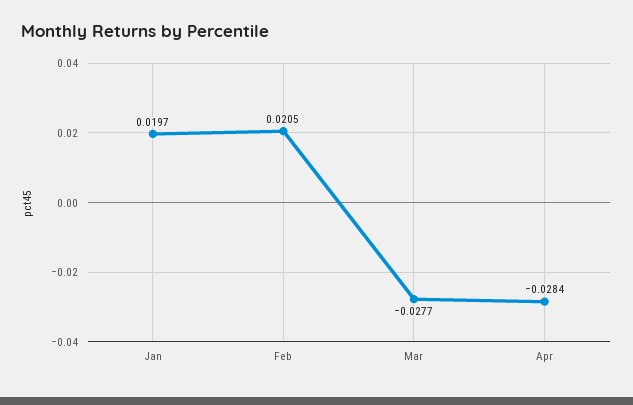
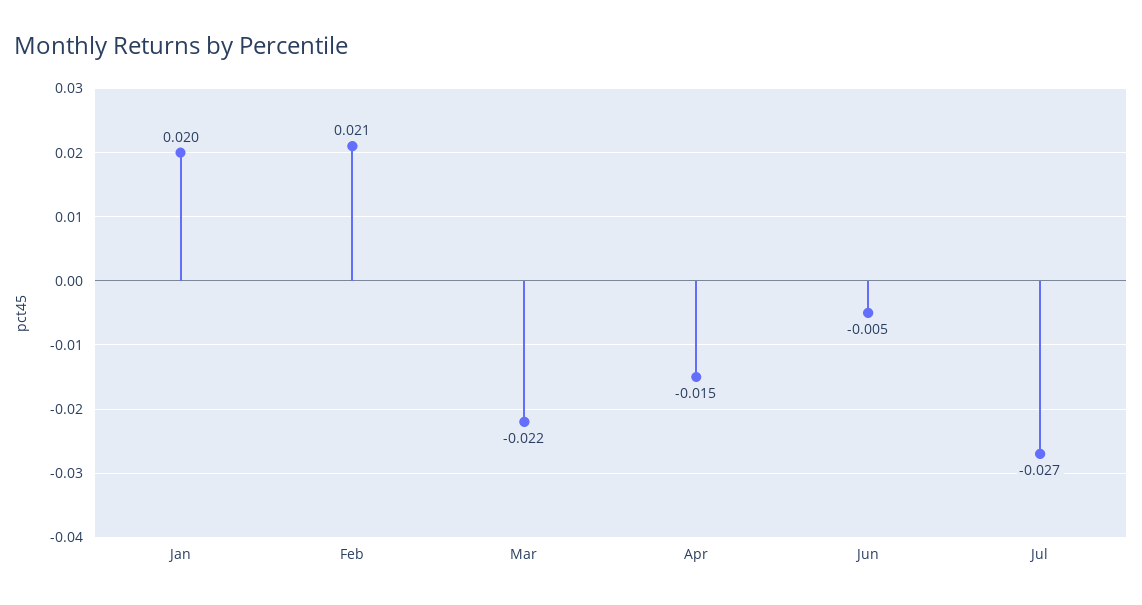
Mar: -0.0277 -> -0.022
Apr: -0.0284 -> -0.015
Jun: none -> -0.005
Jul: none -> -0.027

